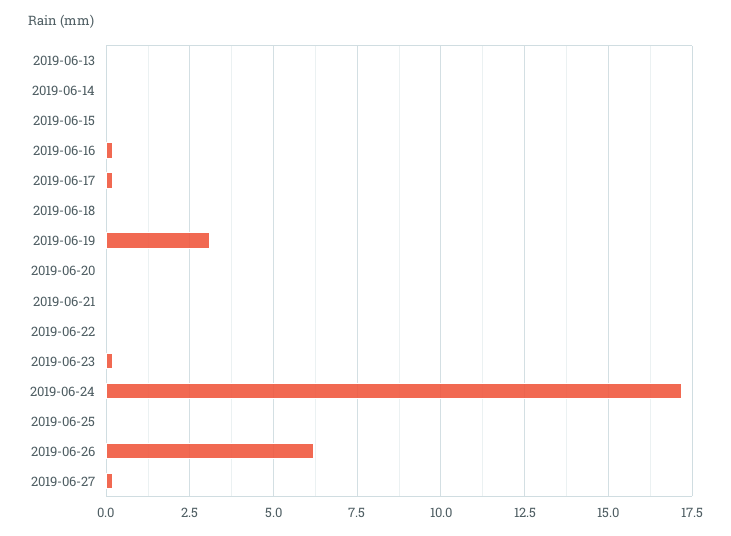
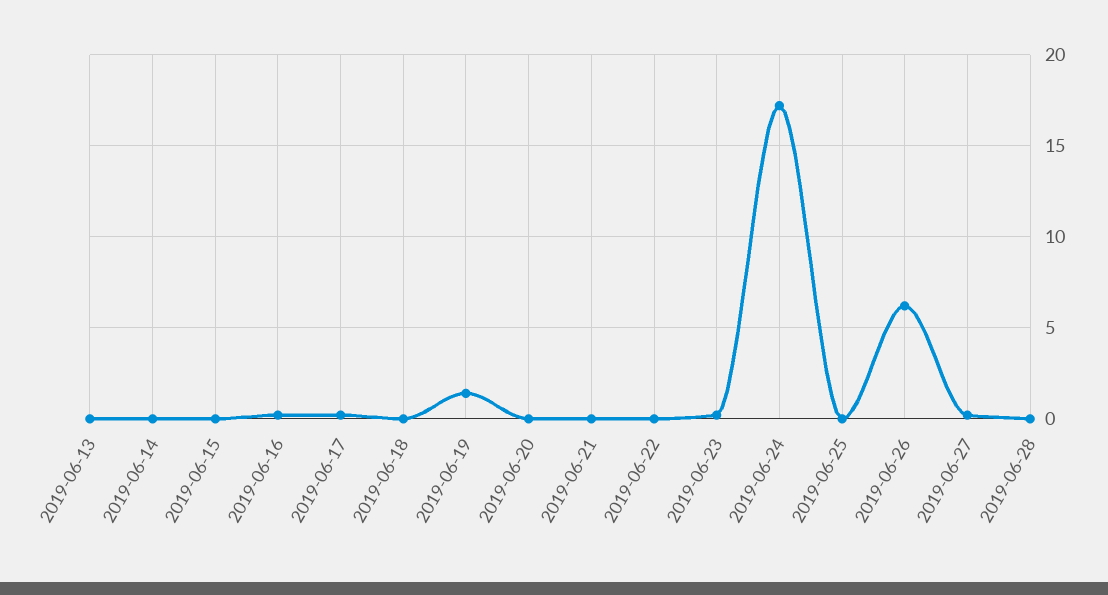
2019-06-19: 3 -> 1.5
2019-06-28: none -> 0

